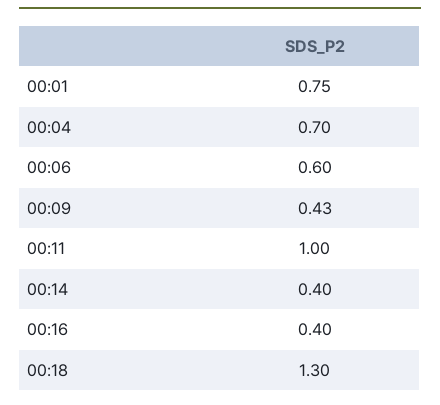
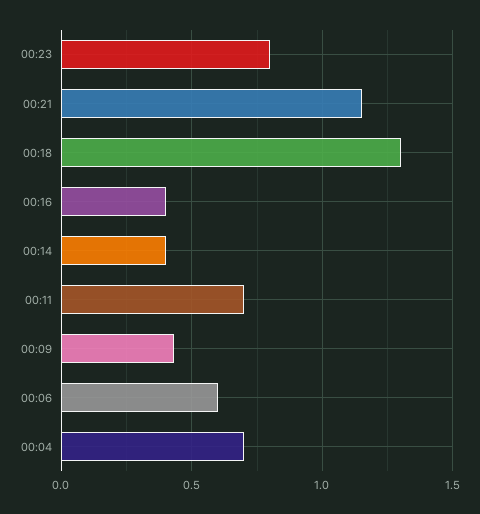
00:01: 0.75 -> none
00:11: 1 -> 0.7
00:23: none -> 0.8
00:21: none -> 1.15

